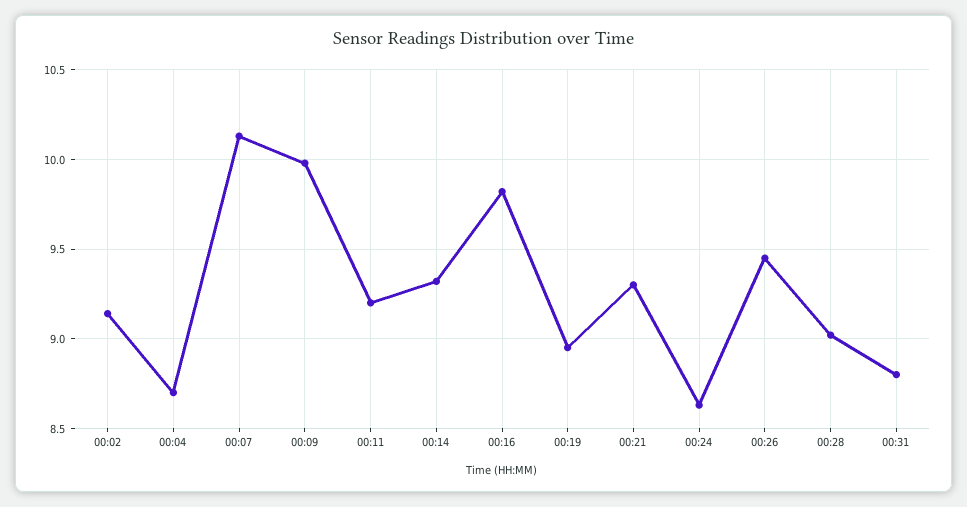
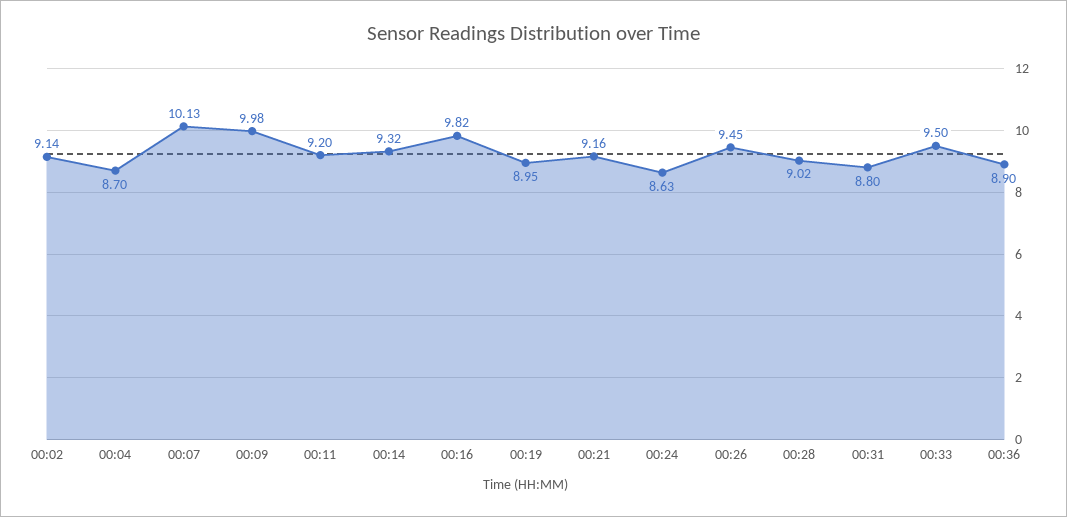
00:21: 9.3 -> 9.16
00:33: none -> 9.5
00:36: none -> 8.9

